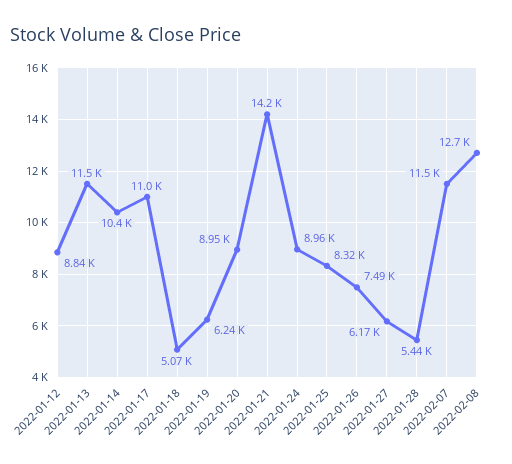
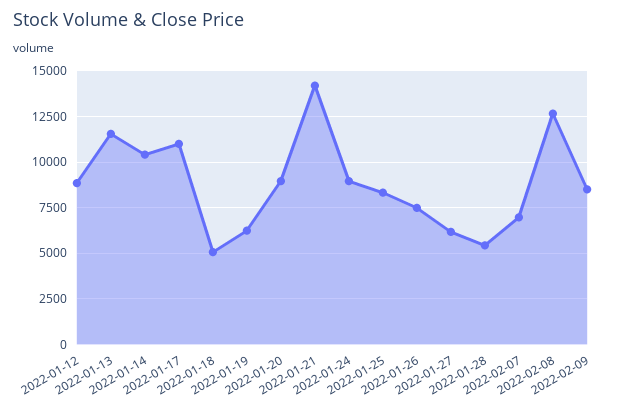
2022-02-07: 11500 -> 7000
2022-02-09: none -> 8500

